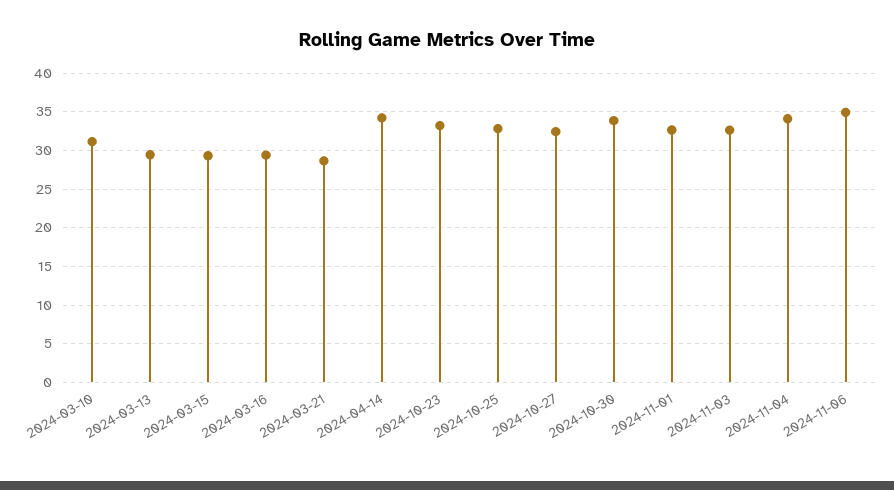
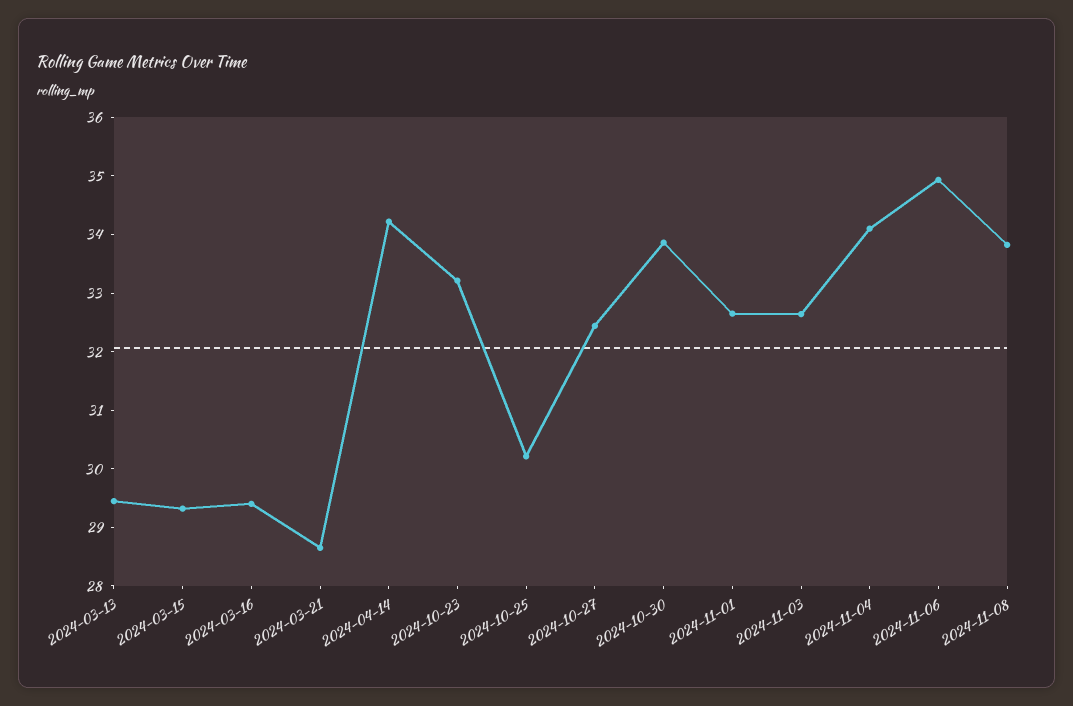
2024-03-10: 31 -> none
2024-10-25: 33 -> 30.2
2024-11-08: none -> 33.8

